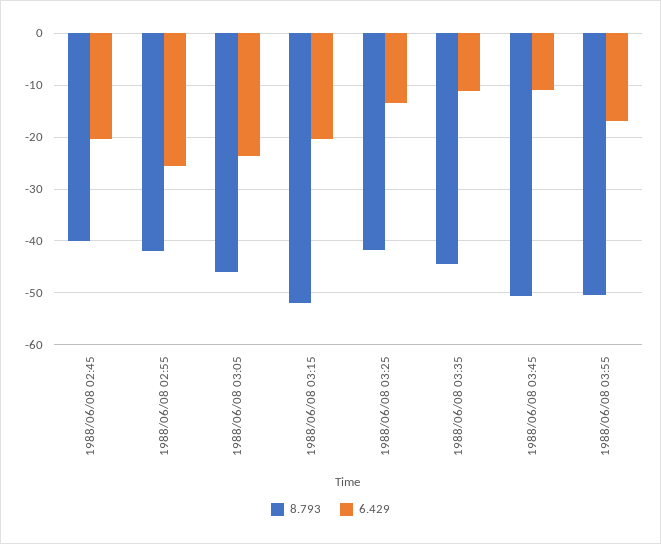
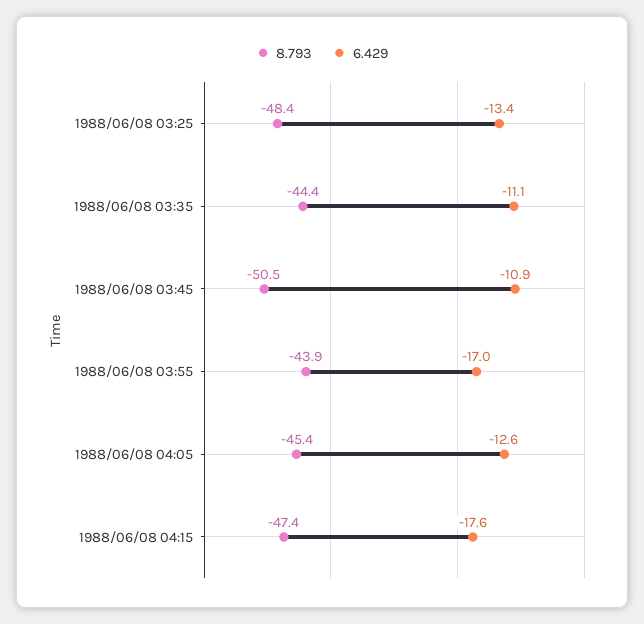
8.793, 1988/06/08 02:45: -40 -> none
6.429, 1988/06/08 02:45: -20 -> none
8.793, 1988/06/08 02:55: -42 -> none
6.429, 1988/06/08 02:55: -26 -> none
8.793, 1988/06/08 03:05: -46 -> none
6.429, 1988/06/08 03:05: -24 -> none
8.793, 1988/06/08 03:15: -52 -> none
6.429, 1988/06/08 03:15: -20 -> none
8.793, 1988/06/08 03:25: -42 -> -48.4
8.793, 1988/06/08 03:55: -50 -> -43.9
8.793, 1988/06/08 04:05: none -> -45.4
6.429, 1988/06/08 04:05: none -> -12.6
8.793, 1988/06/08 04:15: none -> -47.4
6.429, 1988/06/08 04:15: none -> -17.6

